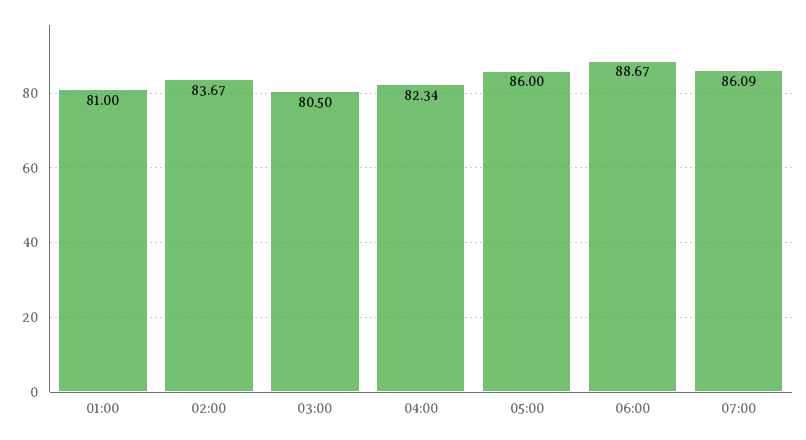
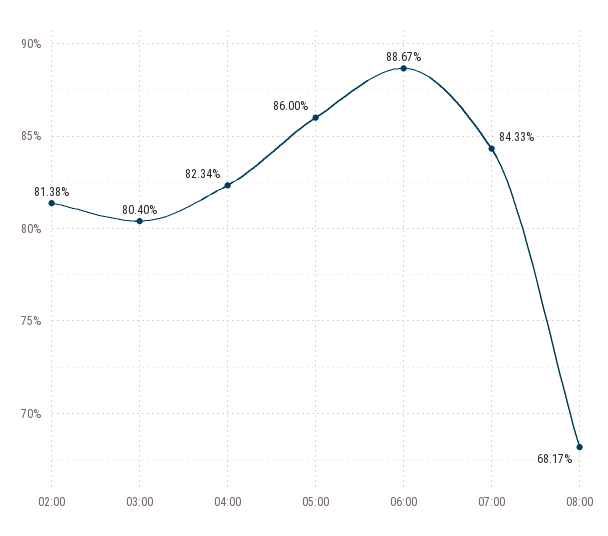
01:00: 81 -> none
02:00: 83.67 -> 81.38
03:00: 80.5 -> 80.4
07:00: 86.09 -> 84.33
08:00: none -> 68.17

